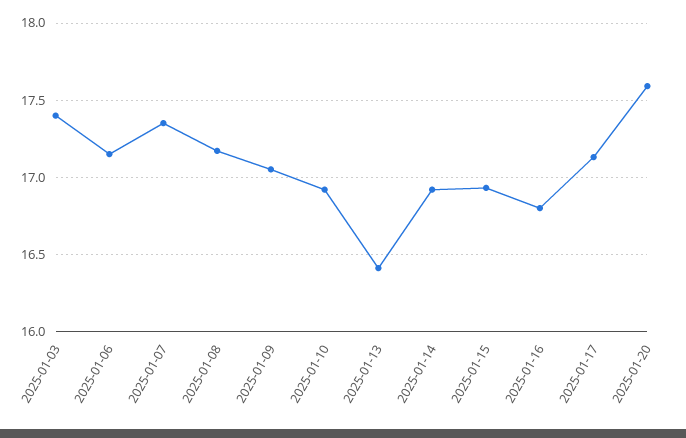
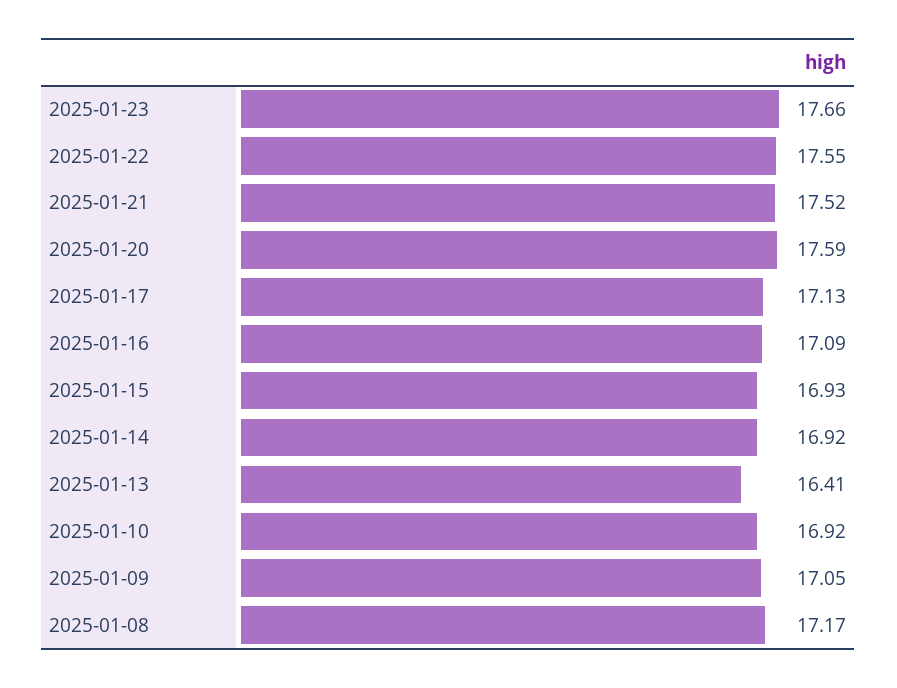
2025-01-03: 17.4 -> none
2025-01-06: 17.15 -> none
2025-01-07: 17.35 -> none
2025-01-16: 16.8 -> 17.09
2025-01-23: none -> 17.66
2025-01-22: none -> 17.55
2025-01-21: none -> 17.52

